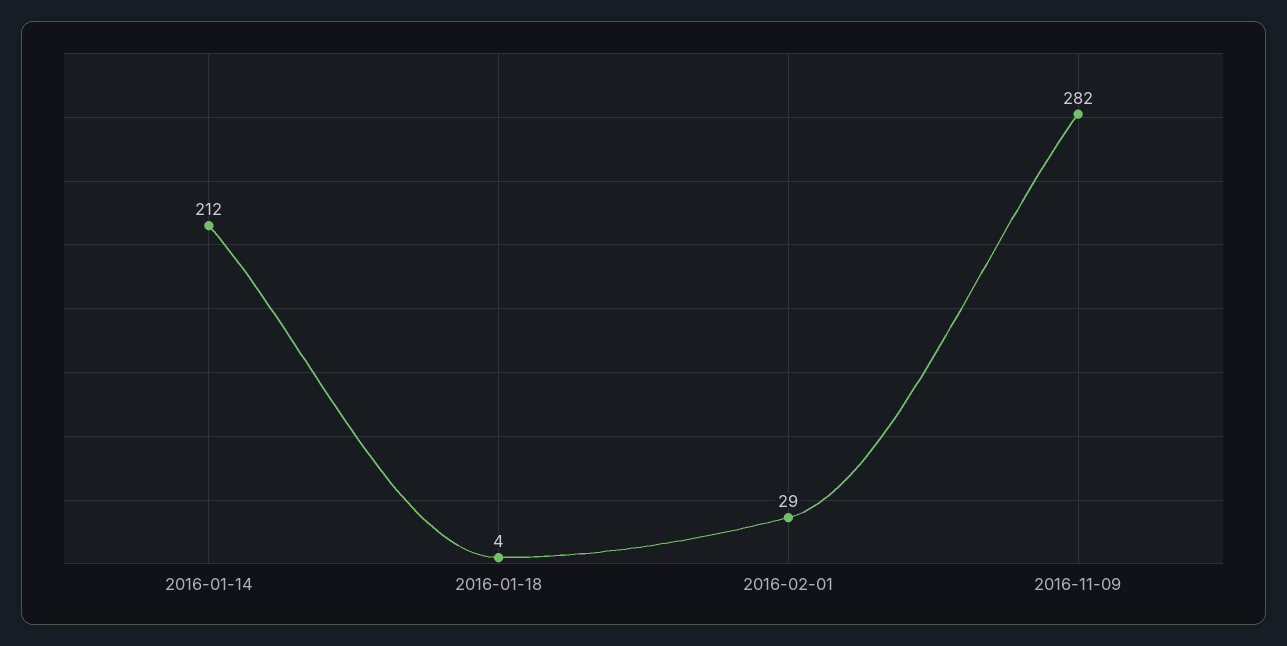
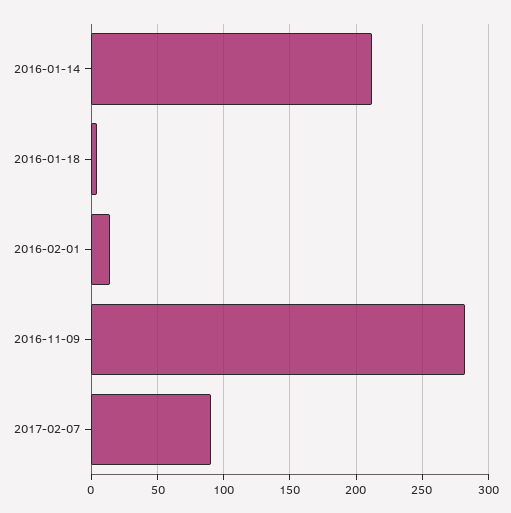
2016-02-01: 29 -> 15
2017-02-07: none -> 90

